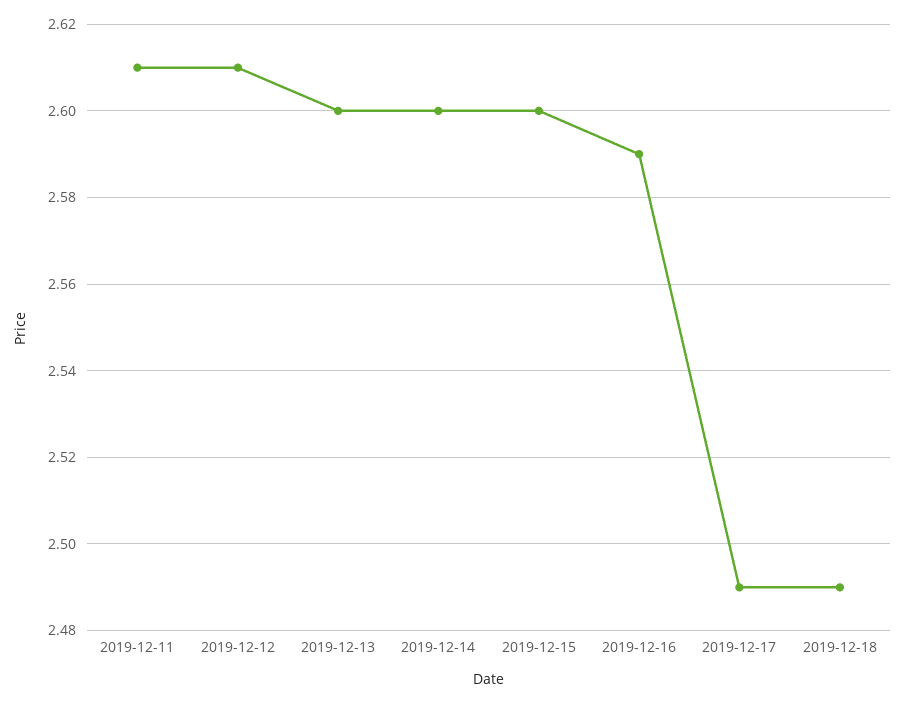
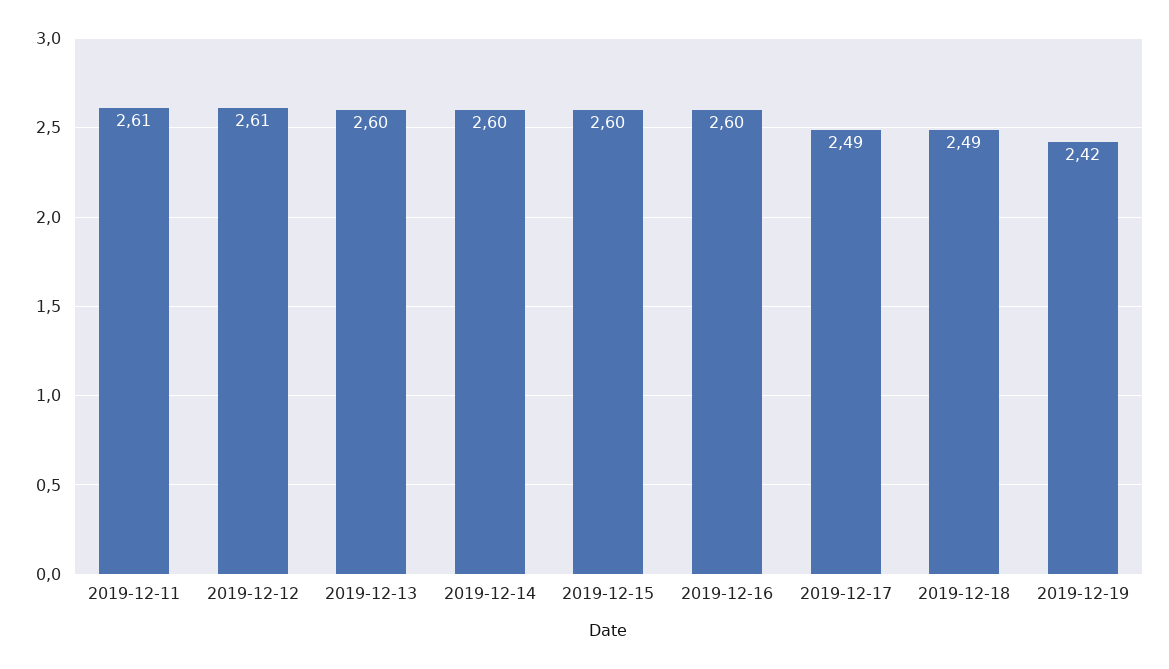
2019-12-16: 2.59 -> 2.6
2019-12-19: none -> 2.42

